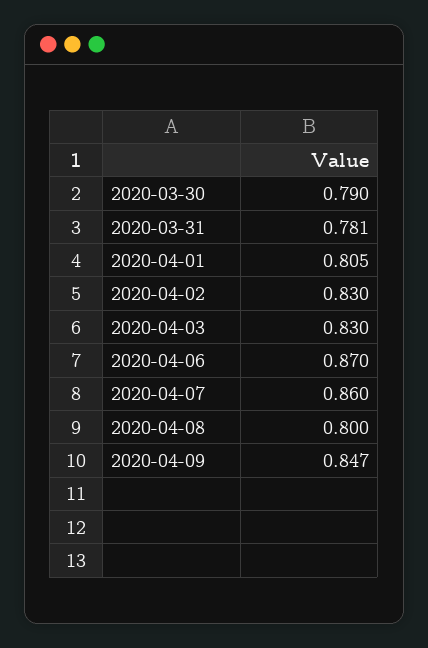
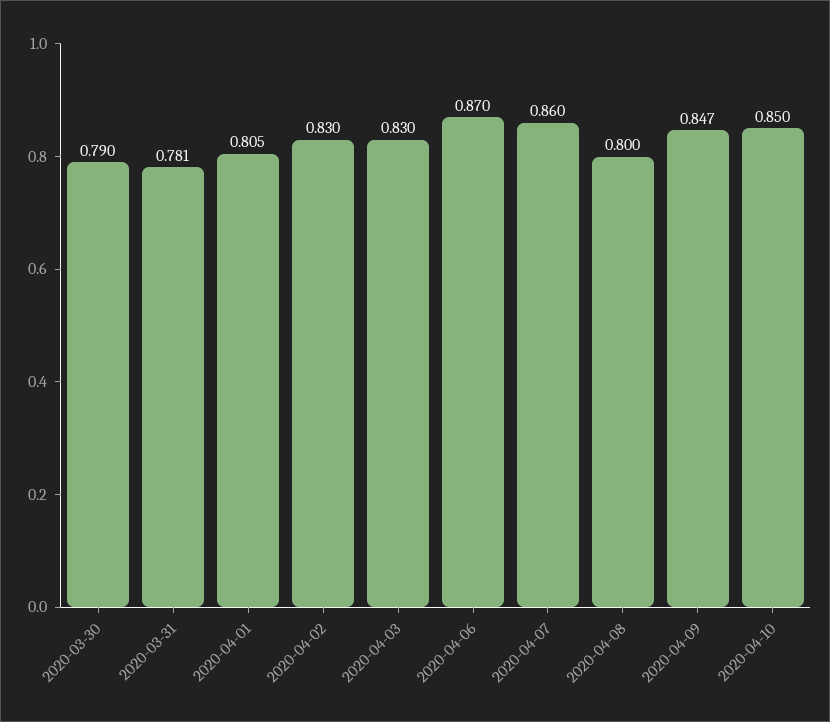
2020-04-10: none -> 0.85

